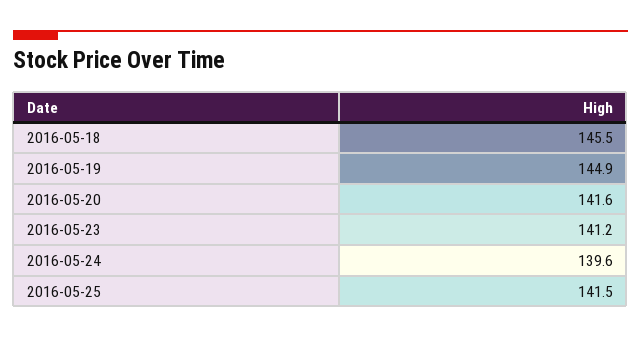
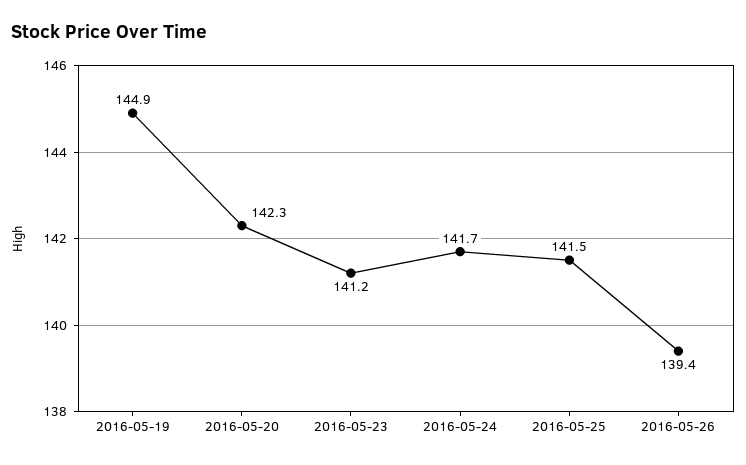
2016-05-18: 145.5 -> none
2016-05-20: 141.6 -> 142.3
2016-05-24: 139.6 -> 141.7
2016-05-26: none -> 139.4

